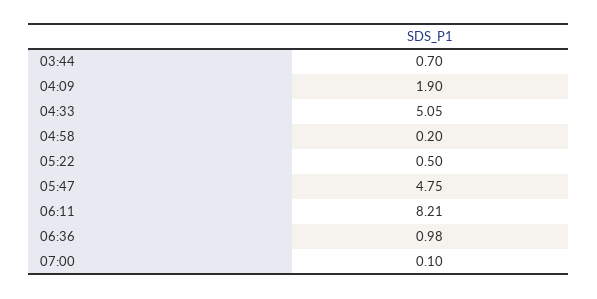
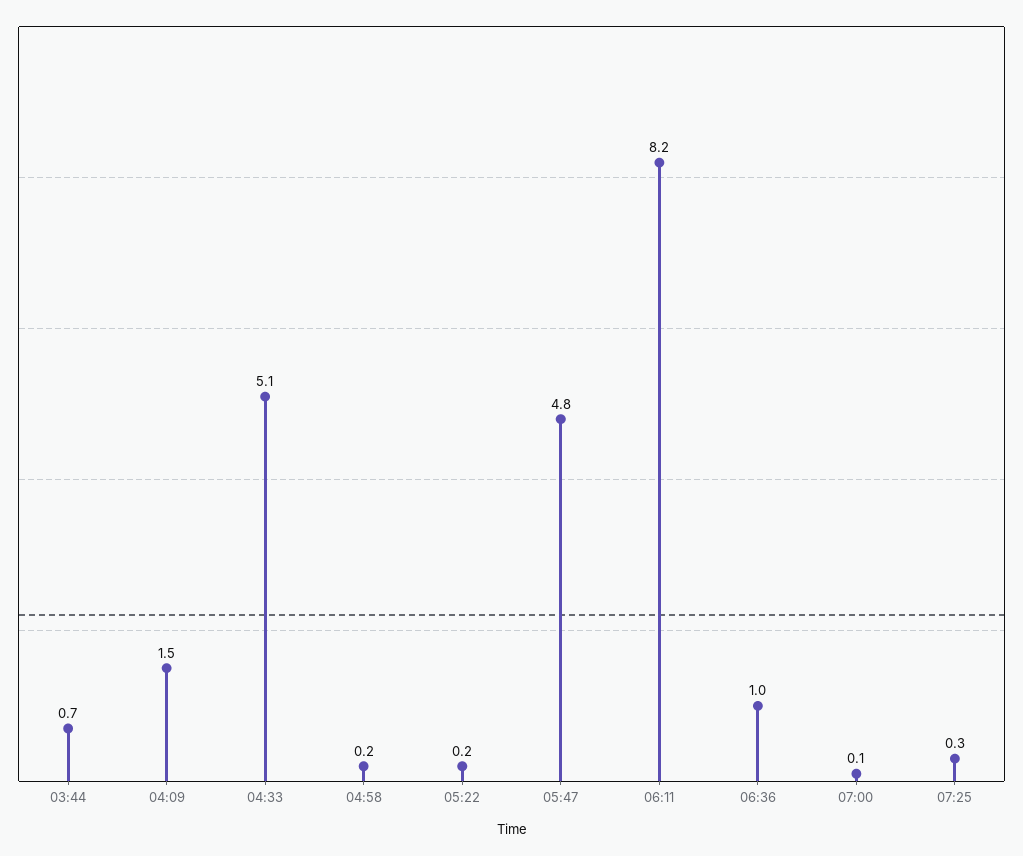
04:09: 1.9 -> 1.5
05:22: 0.5 -> 0.2
07:25: none -> 0.3

